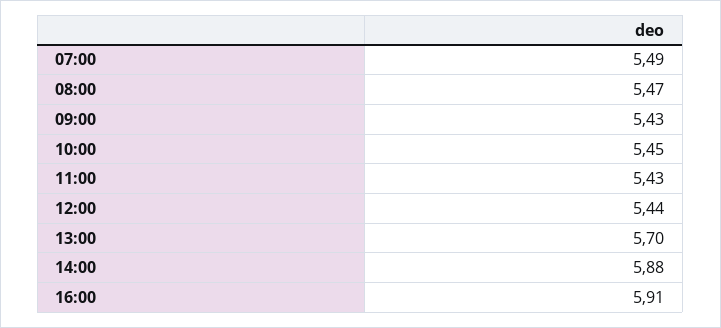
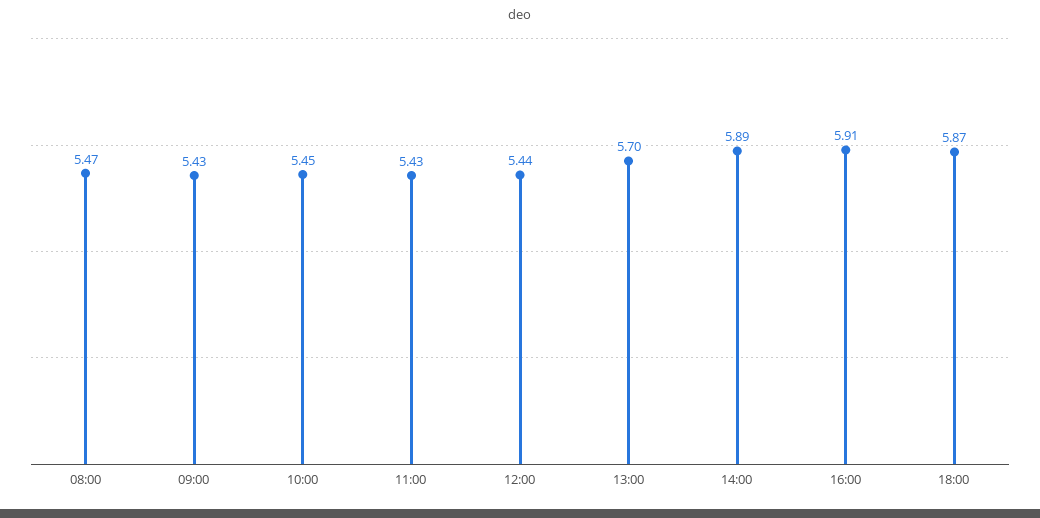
07:00: 5.49 -> none
14:00: 5.88 -> 5.89
18:00: none -> 5.87

